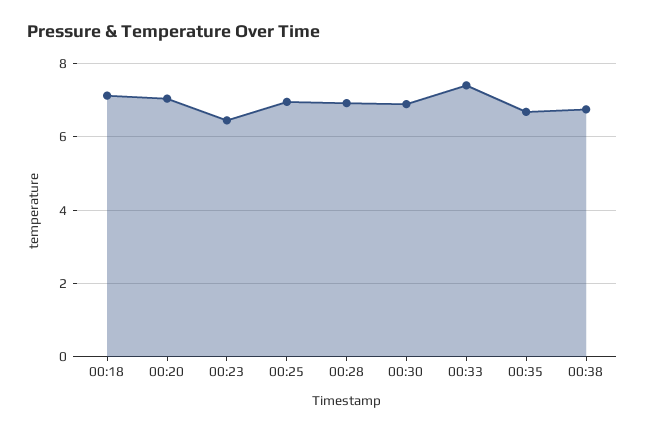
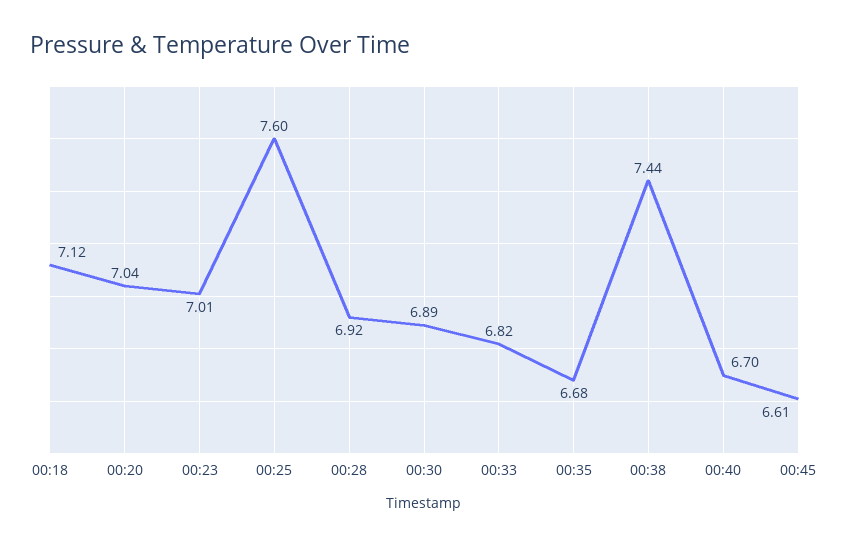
00:23: 6.4 -> 7.01
00:25: 7 -> 7.6
00:33: 7.4 -> 6.82
00:38: 6.8 -> 7.44
00:40: none -> 6.7
00:45: none -> 6.61

